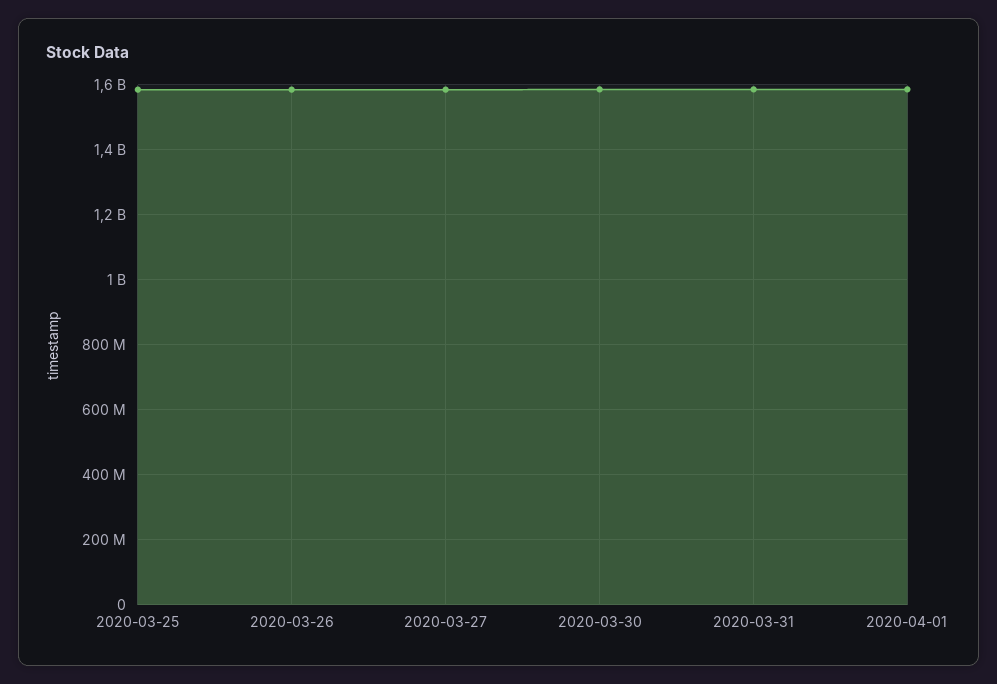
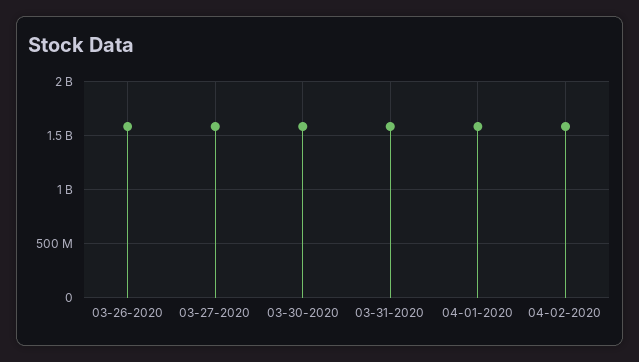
2020-03-25: 1580000000 -> none
04-02-2020: none -> 1600000000

